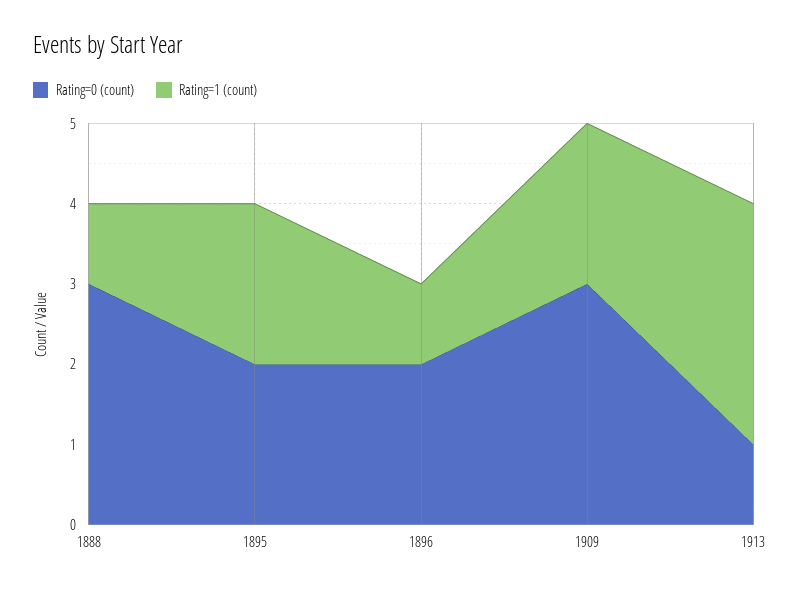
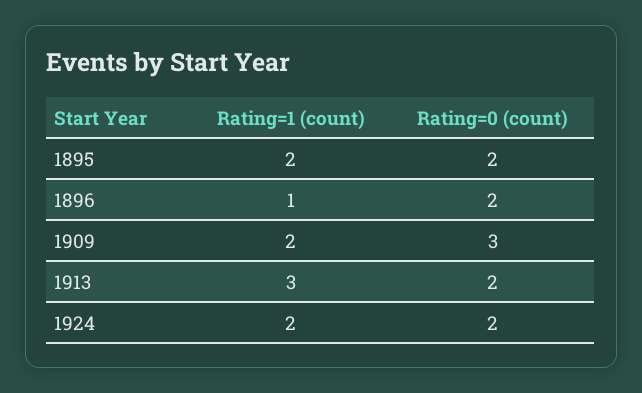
Rating=0 (count), 1888: 3 -> none
Rating=1 (count), 1888: 1 -> none
Rating=0 (count), 1913: 1 -> 2
Rating=1 (count), 1924: none -> 2
Rating=0 (count), 1924: none -> 2

